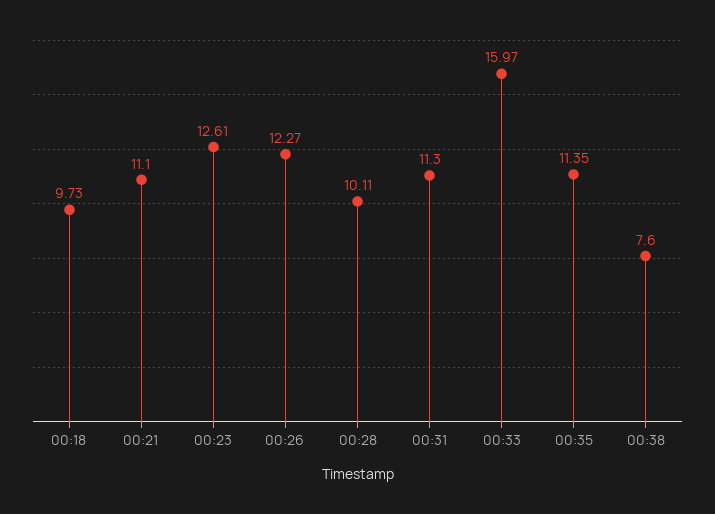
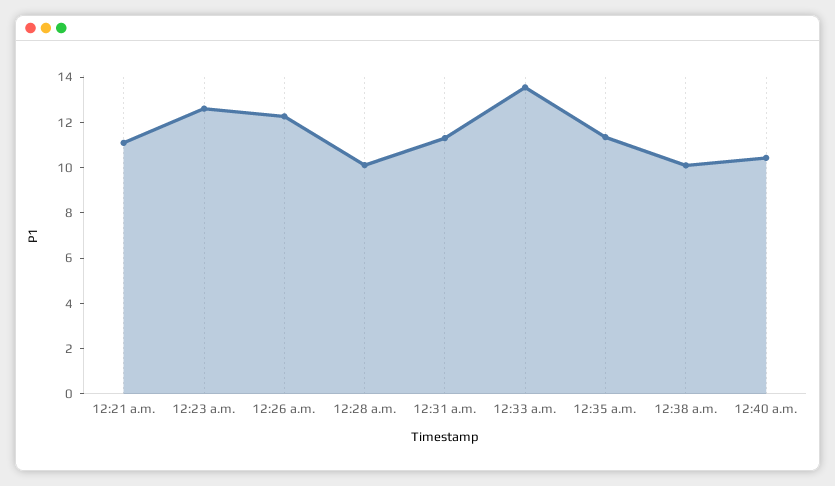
00:18: 9.73 -> none
00:33: 15.97 -> 13.5
00:38: 7.6 -> 10
12:40 a.m.: none -> 10.5

